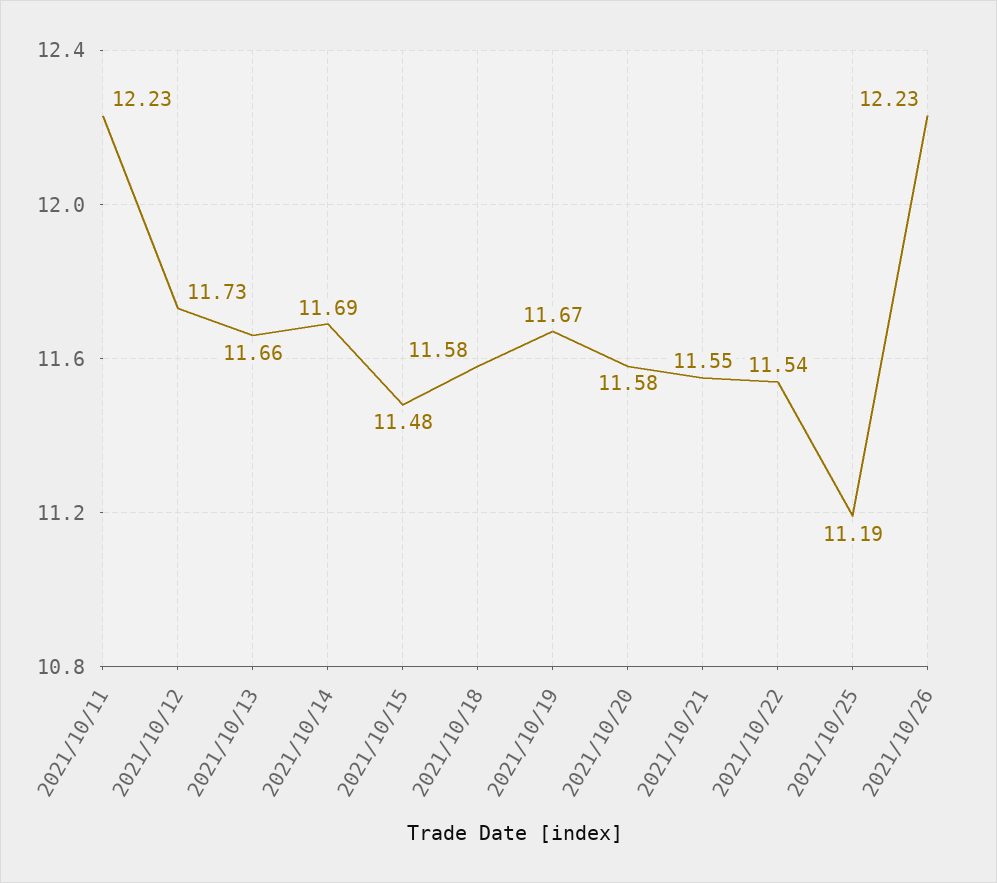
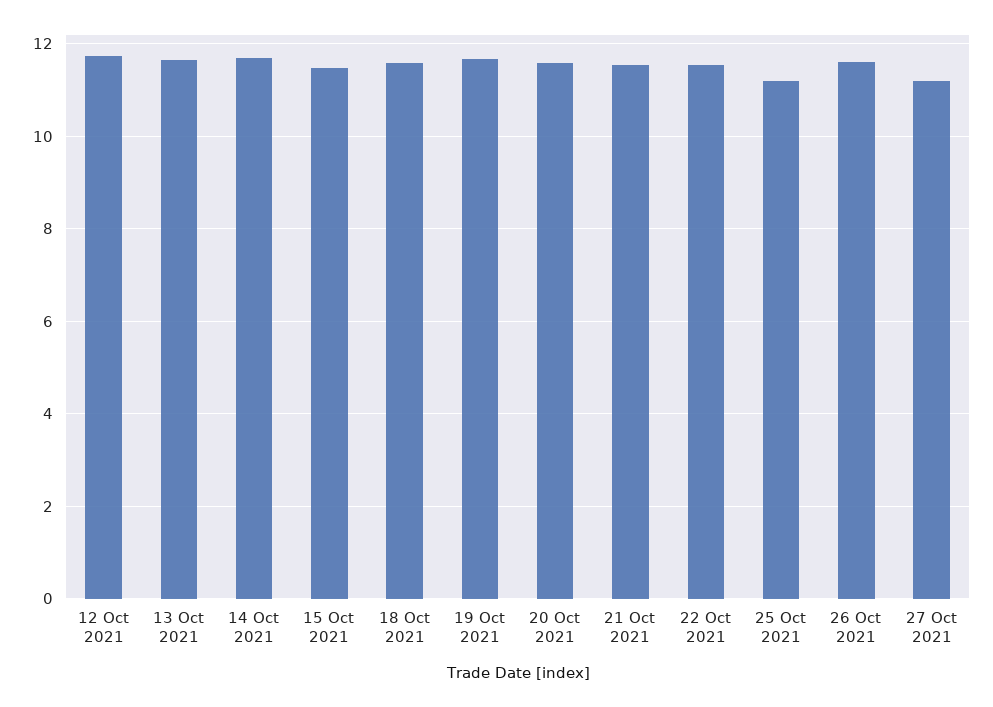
2021/10/11: 12.23 -> none
2021/10/26: 12.23 -> 11.6
27 Oct 2021: none -> 11.2

